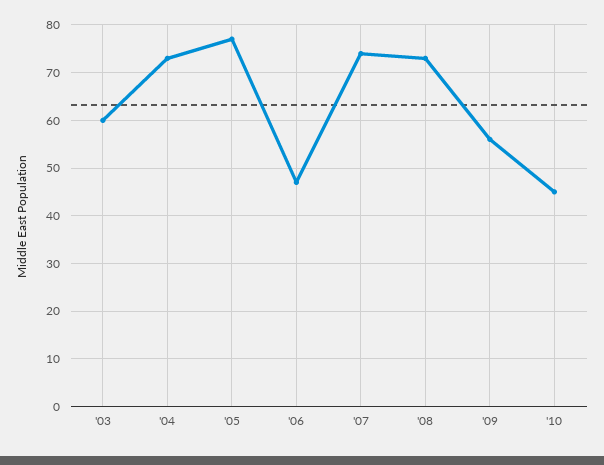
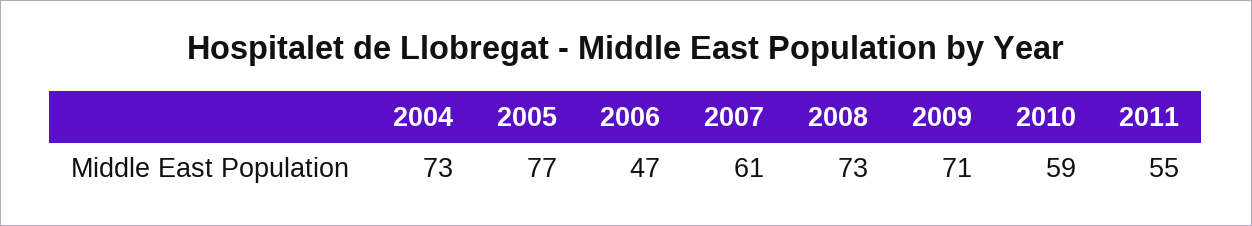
'03: 60 -> none
'07: 75 -> 61
'09: 55 -> 71
'10: 45 -> 59
2011: none -> 55

